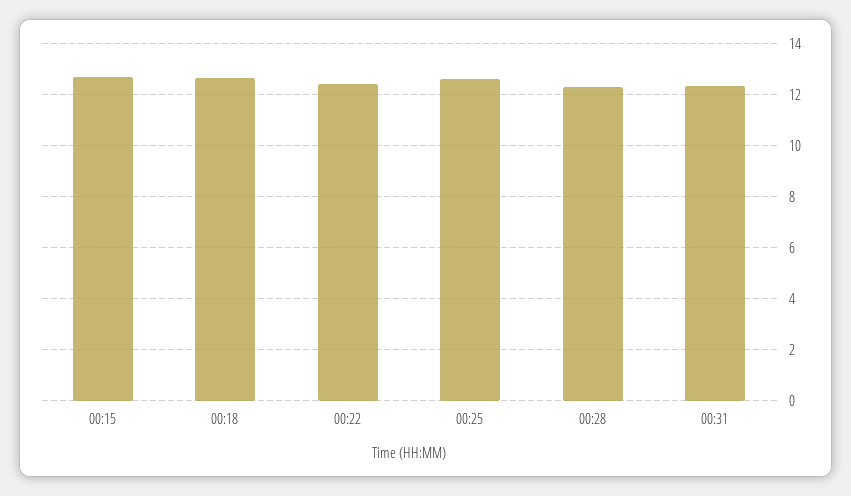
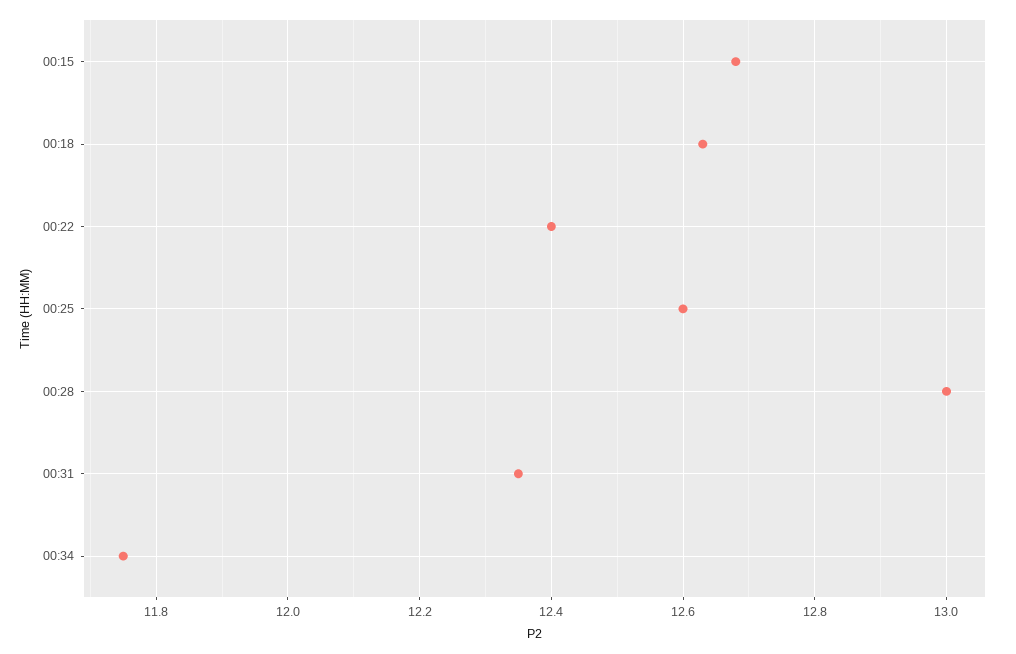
00:28: 12.25 -> 13
00:34: none -> 11.75

